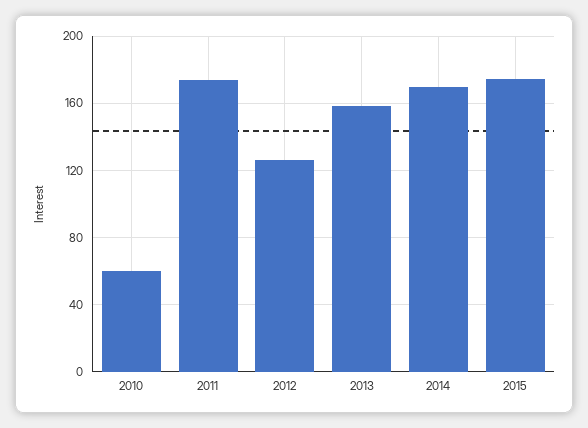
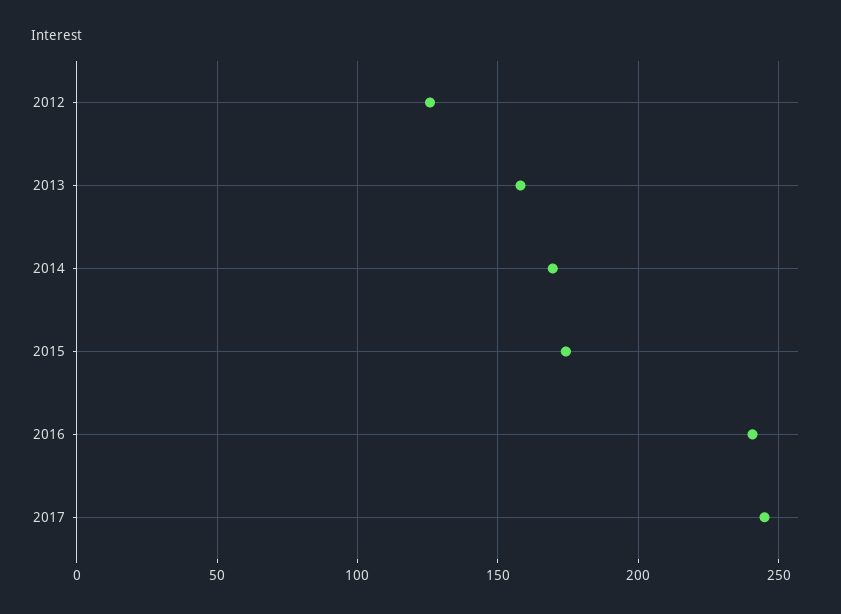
2010: 60 -> none
2011: 175 -> none
2016: none -> 240
2017: none -> 245

